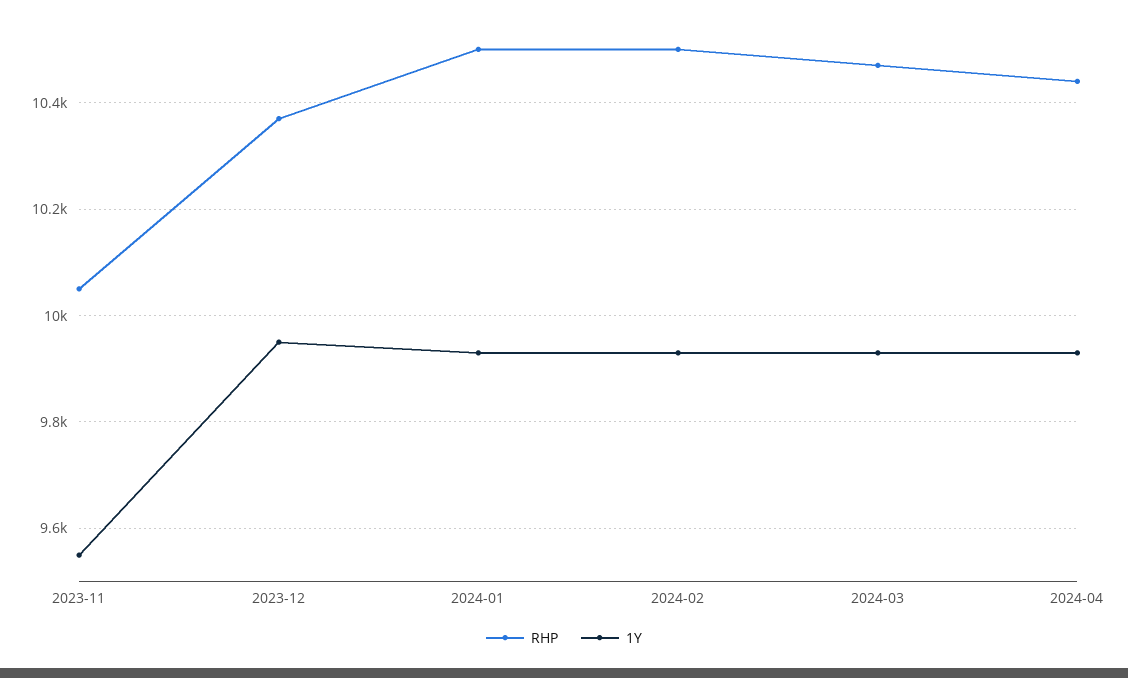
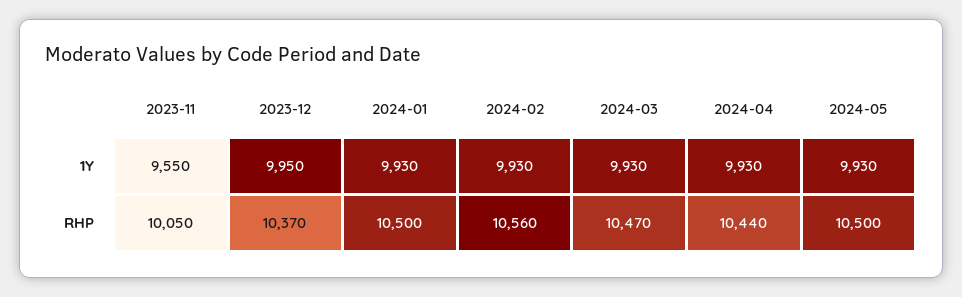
RHP, 2024-02: 10500 -> 10560
1Y, 2024-05: none -> 9930
RHP, 2024-05: none -> 10500

